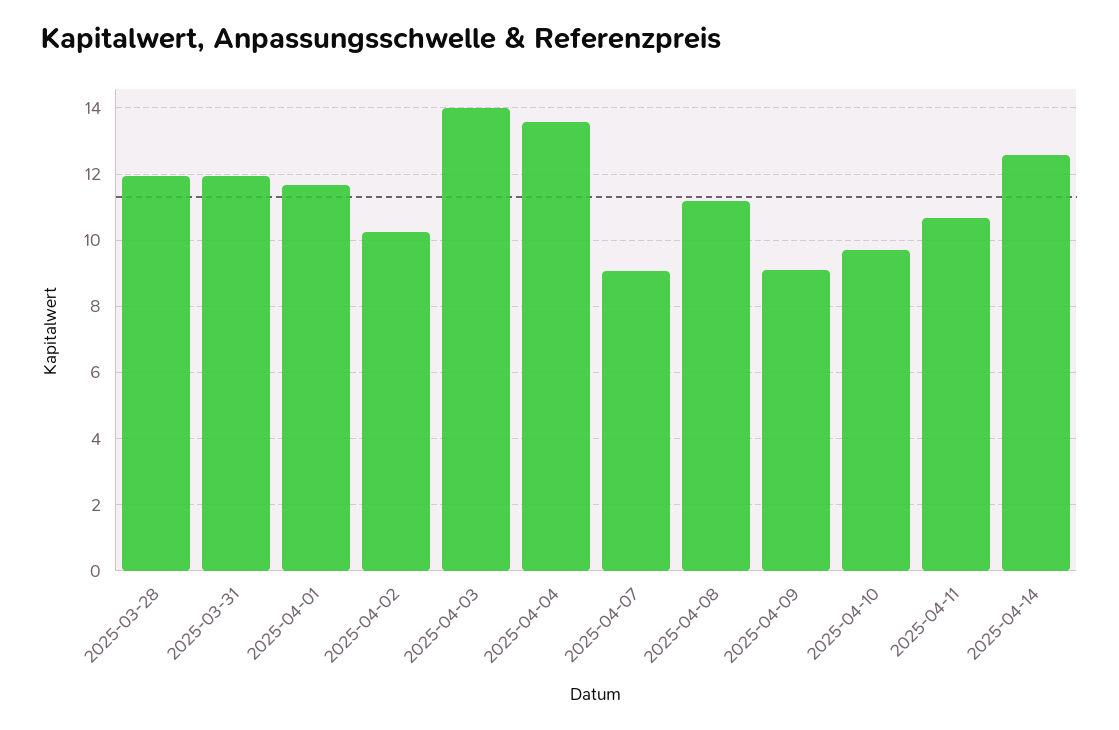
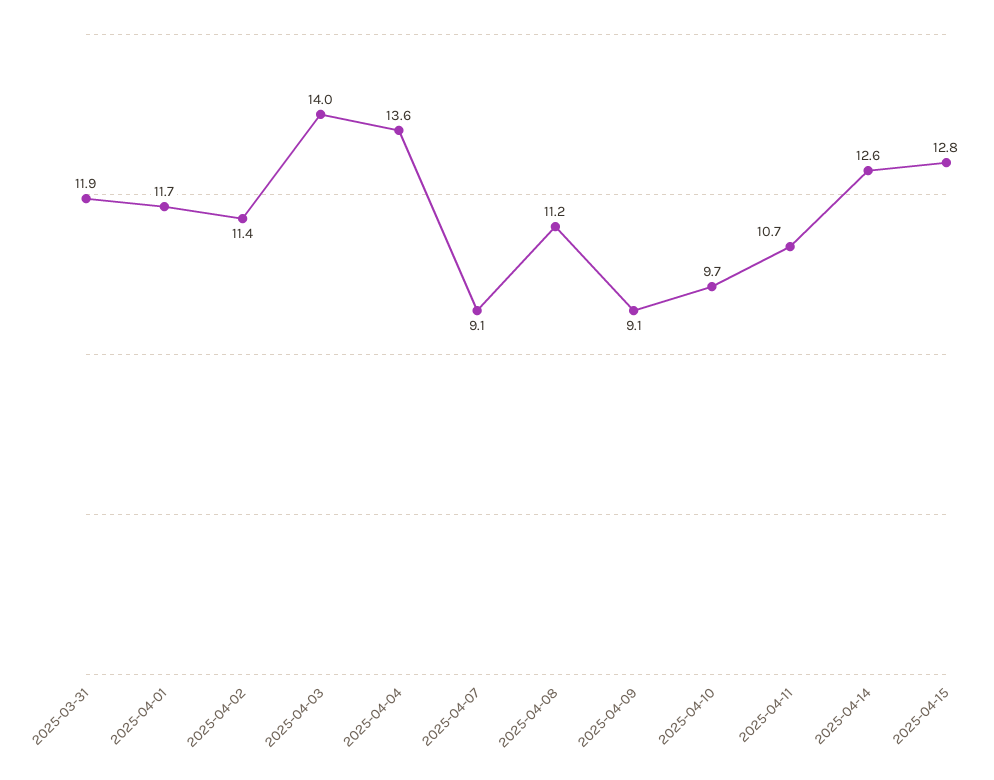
2025-03-28: 12 -> none
2025-04-02: 10.2 -> 11.4
2025-04-15: none -> 12.8

